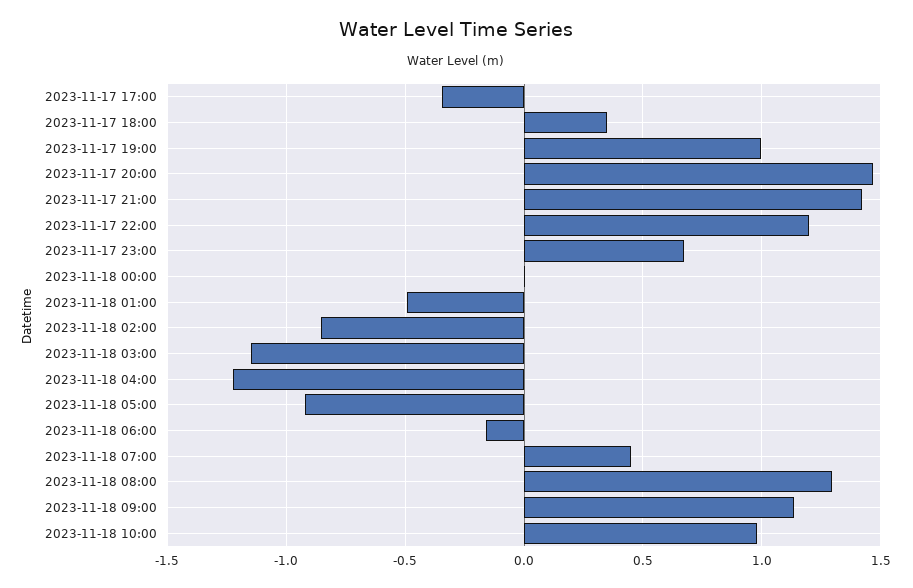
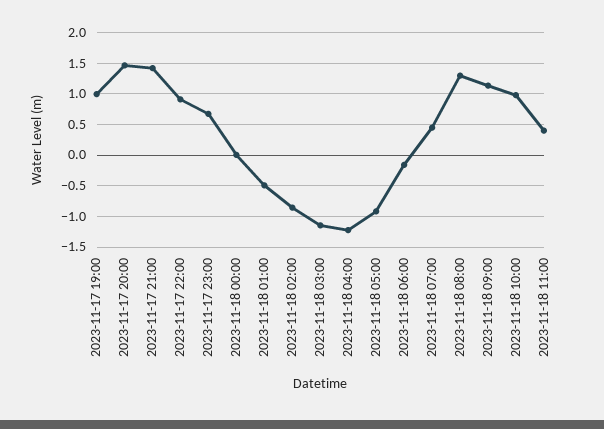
2023-11-17 17:00: -0.35 -> none
2023-11-17 18:00: 0.35 -> none
2023-11-17 22:00: 1.2 -> 0.9
2023-11-18 11:00: none -> 0.4

